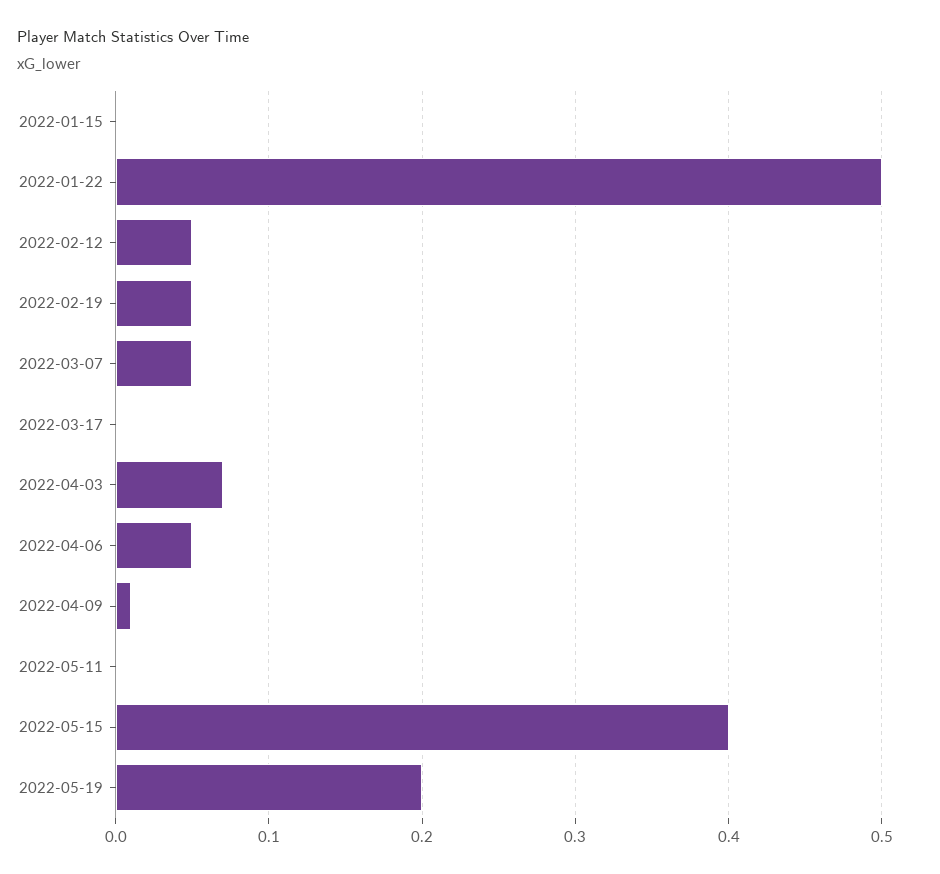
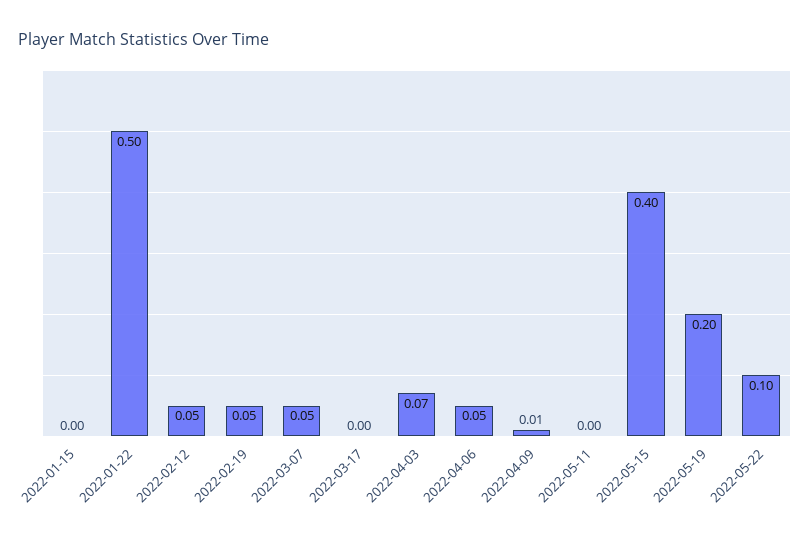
2022-05-22: none -> 0.1

